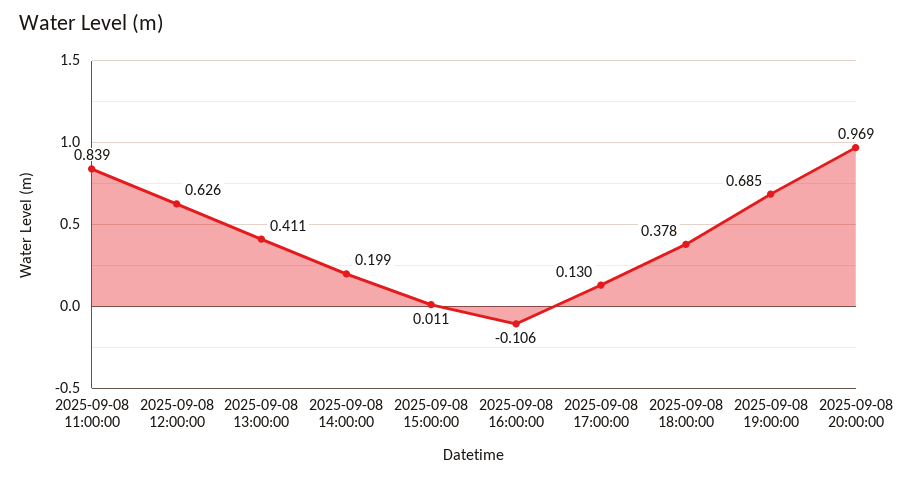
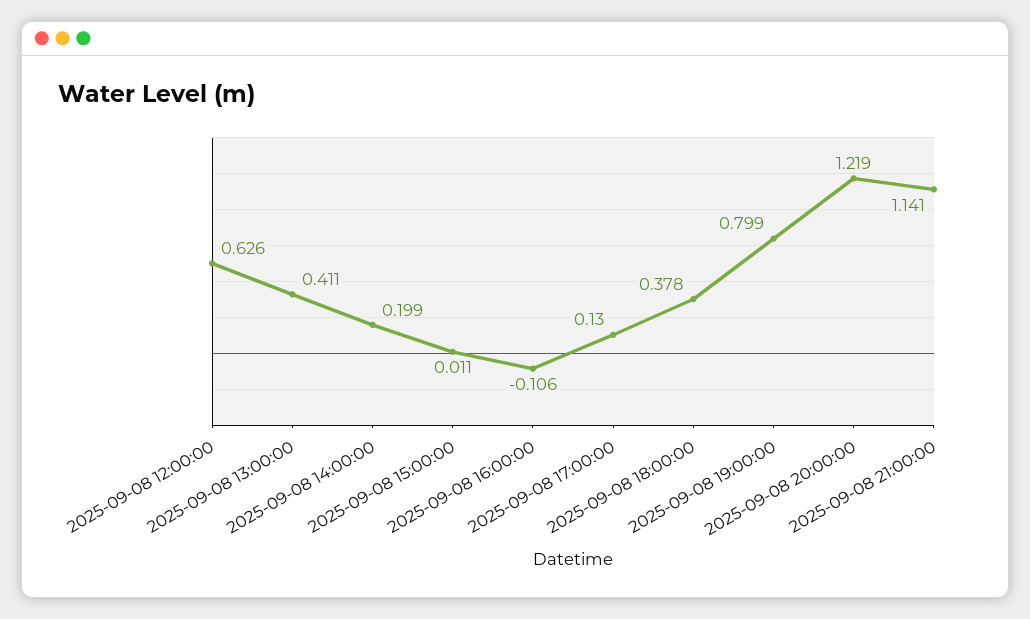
2025-09-08 11:00:00: 0.839 -> none
2025-09-08 19:00:00: 0.685 -> 0.799
2025-09-08 20:00:00: 0.969 -> 1.219
2025-09-08 21:00:00: none -> 1.141

